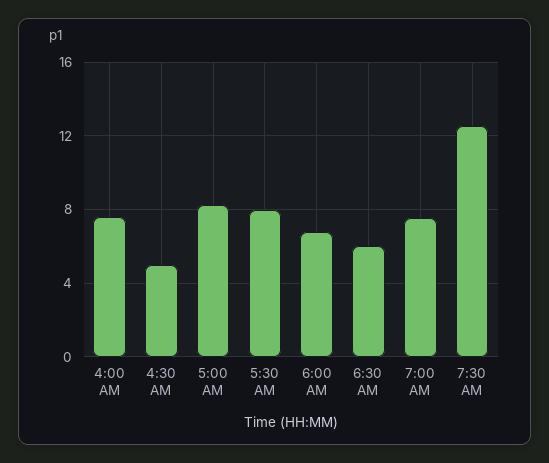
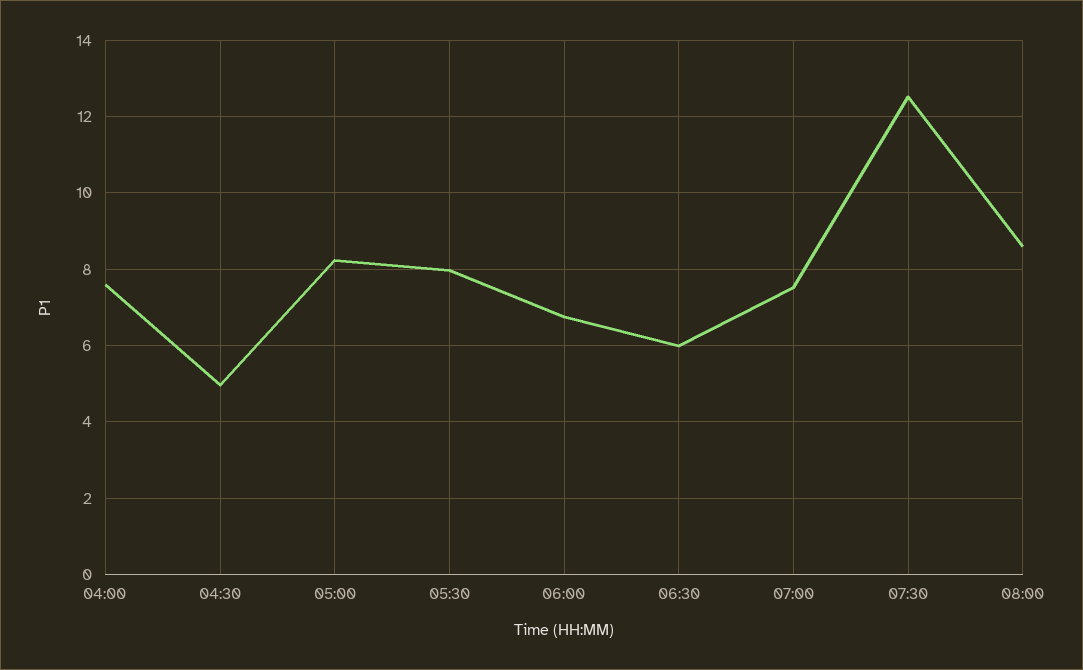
08:00: none -> 8.6

